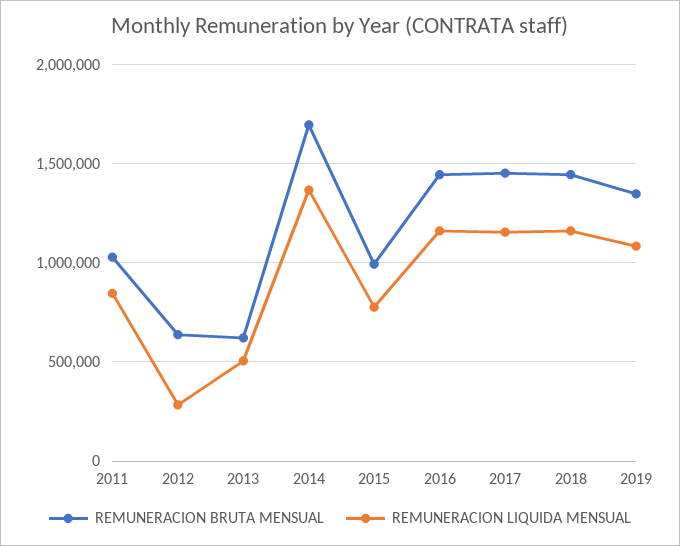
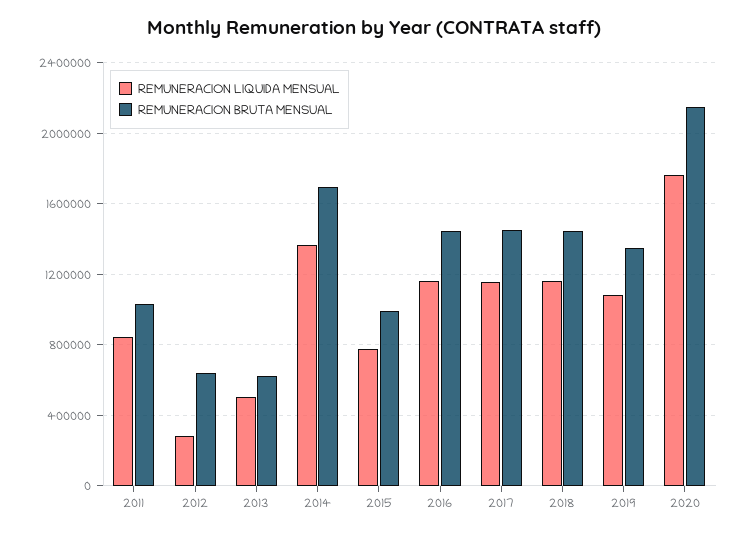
REMUNERACION LIQUIDA MENSUAL, 2020: none -> 1750000
REMUNERACION BRUTA MENSUAL, 2020: none -> 2150000

